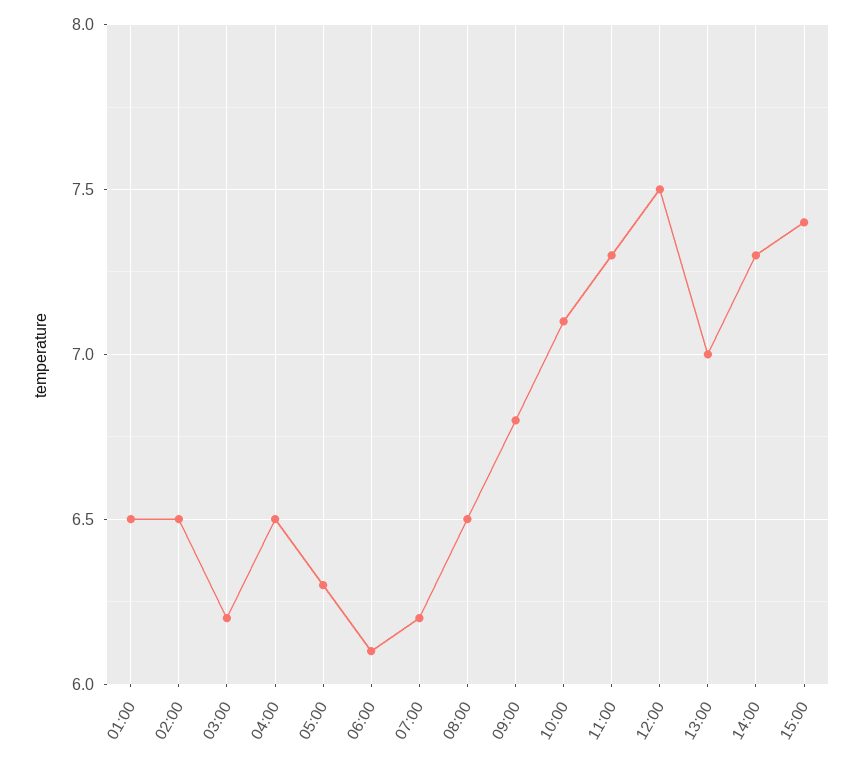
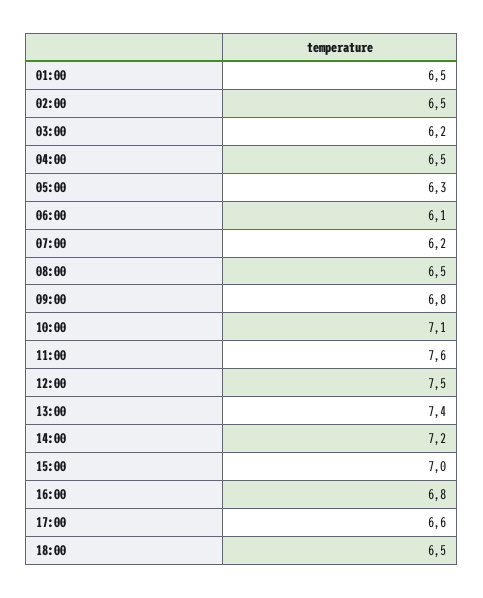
11:00: 7.3 -> 7.6
13:00: 7 -> 7.4
14:00: 7.3 -> 7.2
15:00: 7.4 -> 7
16:00: none -> 6.8
17:00: none -> 6.6
18:00: none -> 6.5

